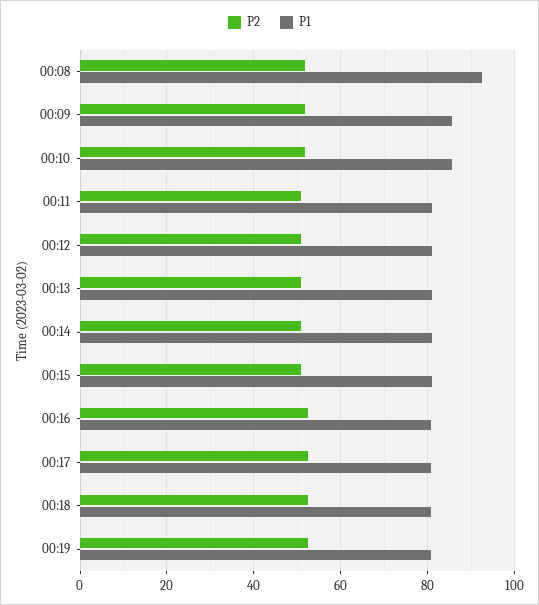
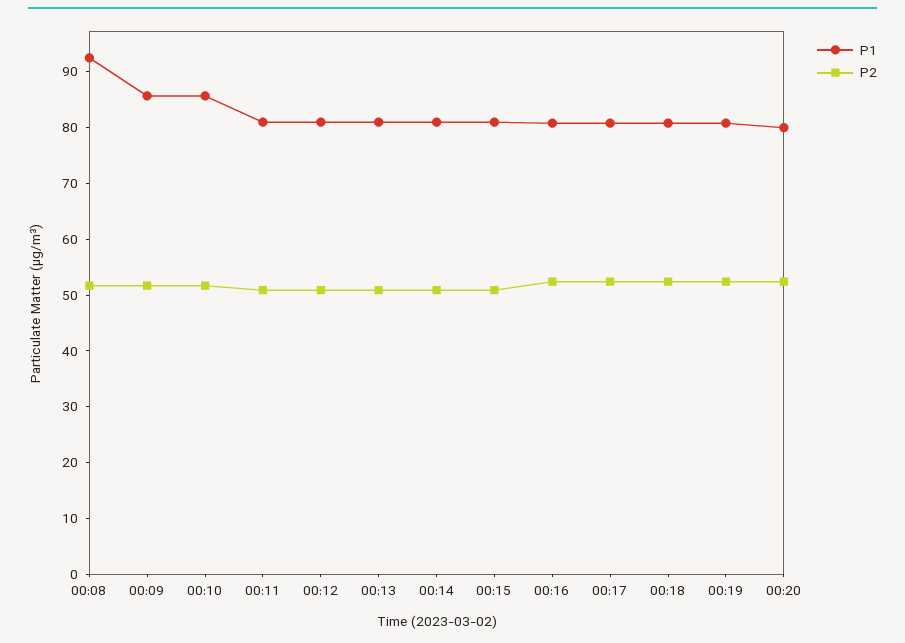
P1, 00:20: none -> 80
P2, 00:20: none -> 52

